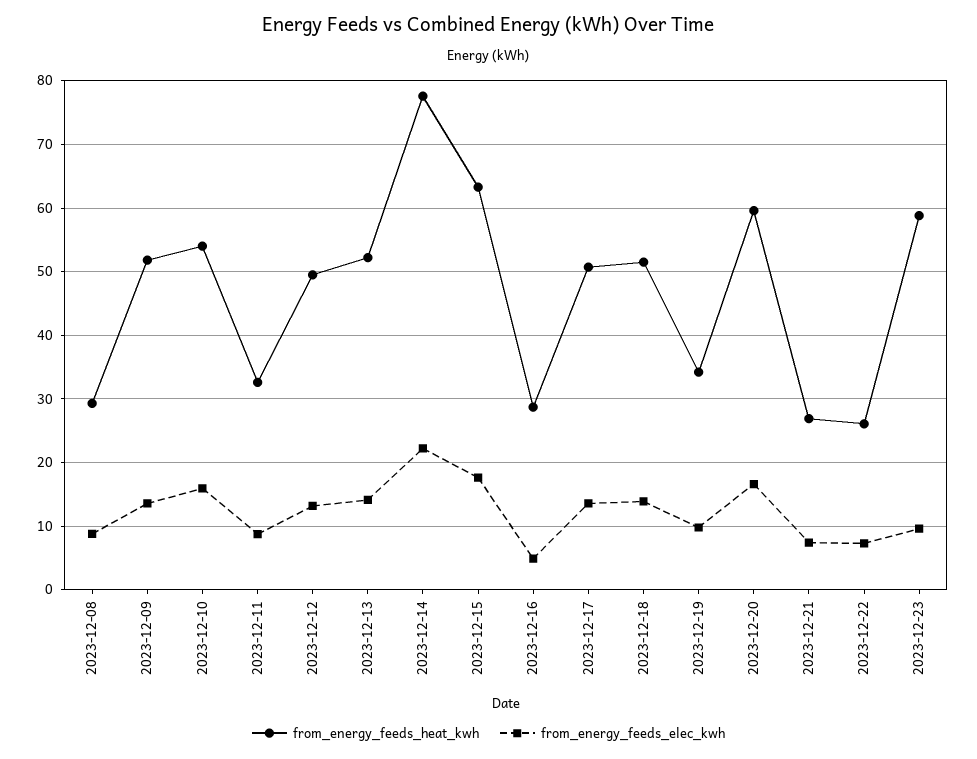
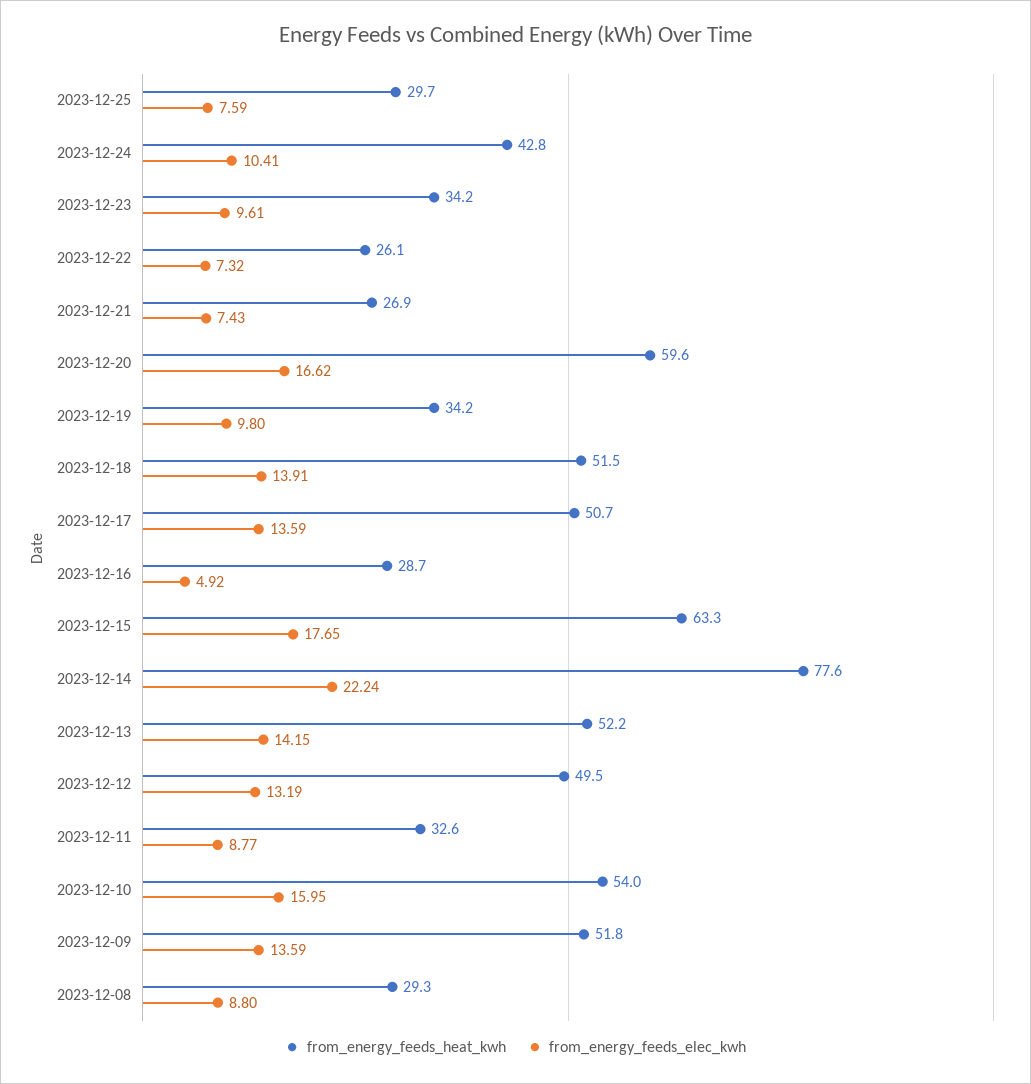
from_energy_feeds_heat_kwh, 2023-12-23: 59 -> 34.2
from_energy_feeds_heat_kwh, 2023-12-25: none -> 29.7
from_energy_feeds_elec_kwh, 2023-12-25: none -> 7.59
from_energy_feeds_heat_kwh, 2023-12-24: none -> 42.8
from_energy_feeds_elec_kwh, 2023-12-24: none -> 10.41

